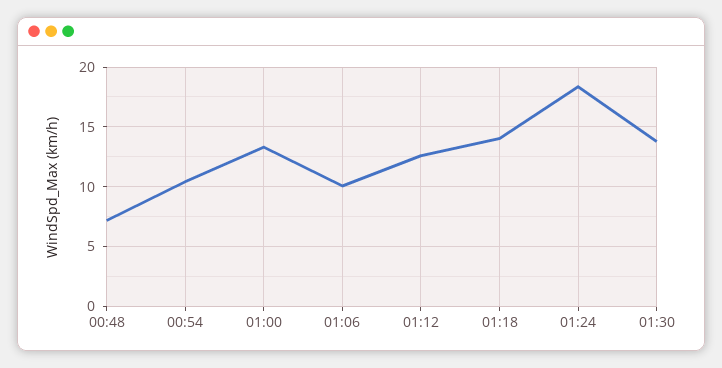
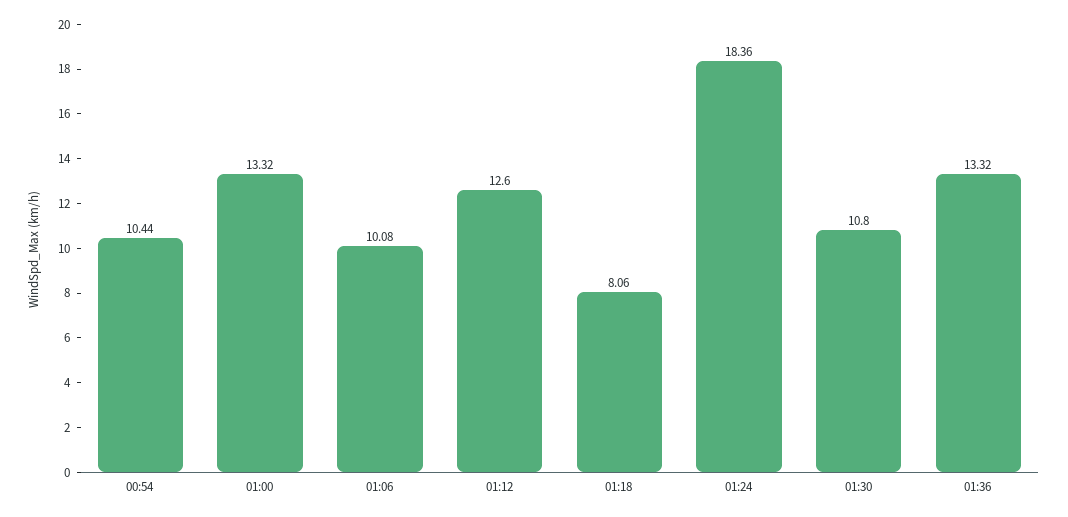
00:48: 7 -> none
01:18: 14 -> 8.06
01:30: 14 -> 10.8
01:36: none -> 13.32

